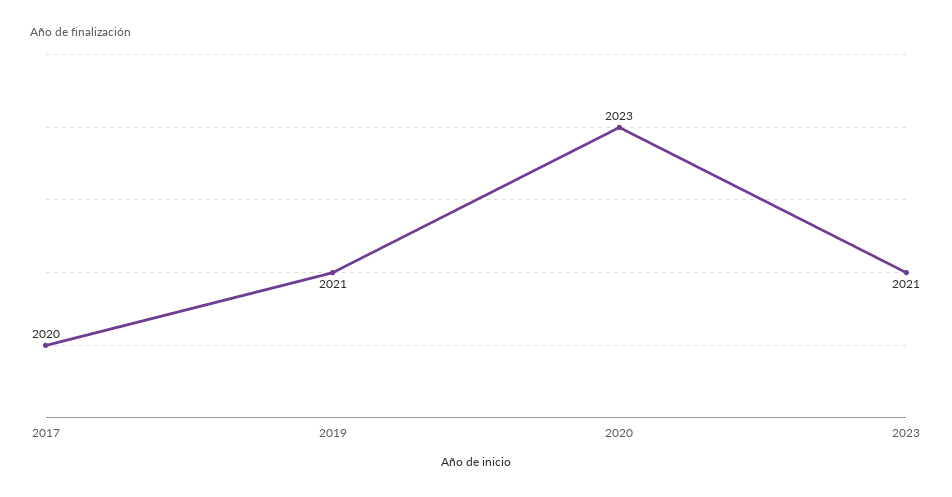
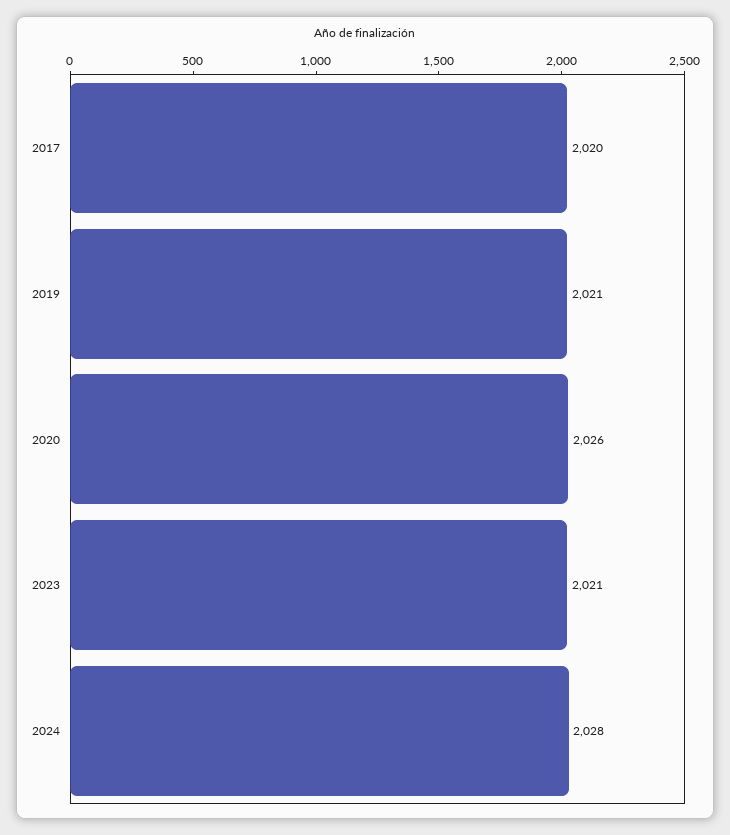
2020: 2023 -> 2026
2024: none -> 2028

